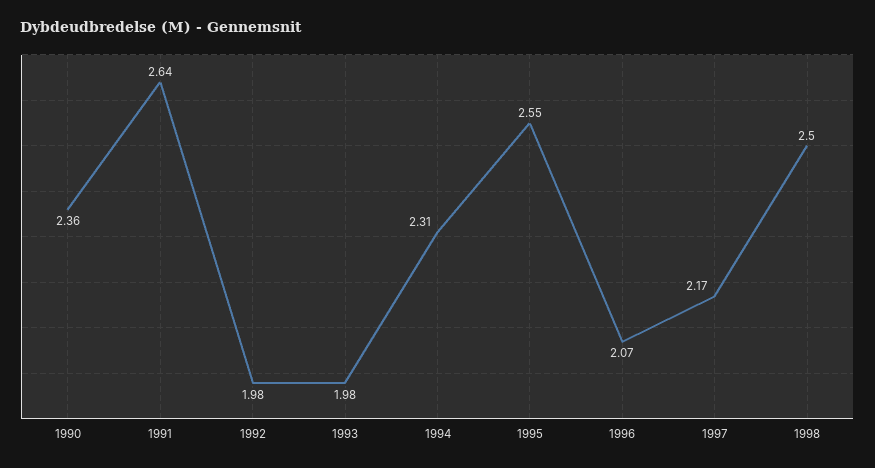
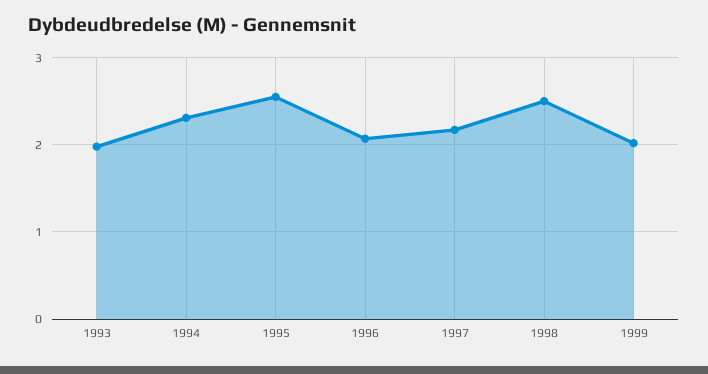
1990: 2.36 -> none
1991: 2.64 -> none
1992: 1.98 -> none
1999: none -> 2

